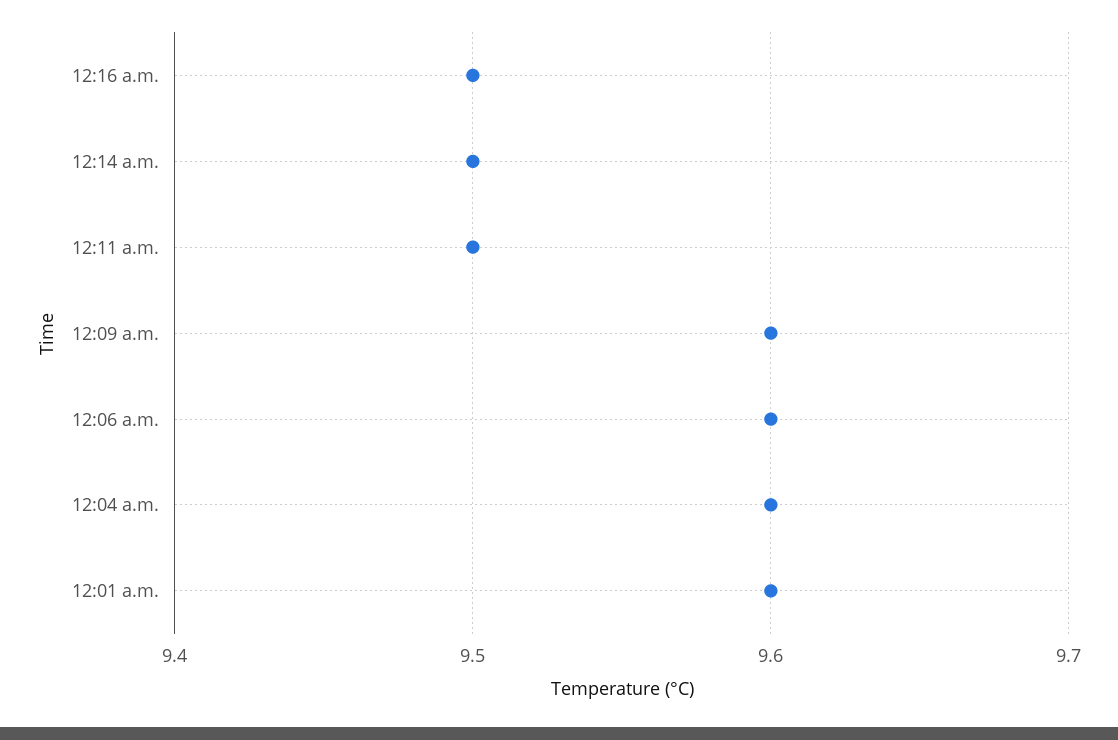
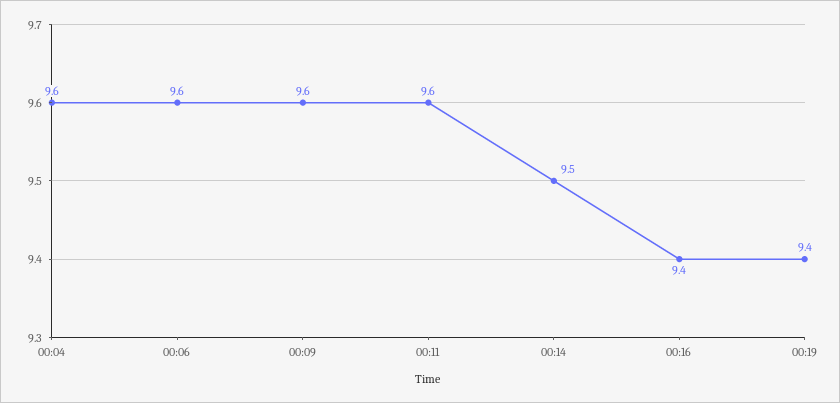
12:16 a.m.: 9.5 -> 9.4
12:11 a.m.: 9.5 -> 9.6
12:01 a.m.: 9.6 -> none
00:19: none -> 9.4

